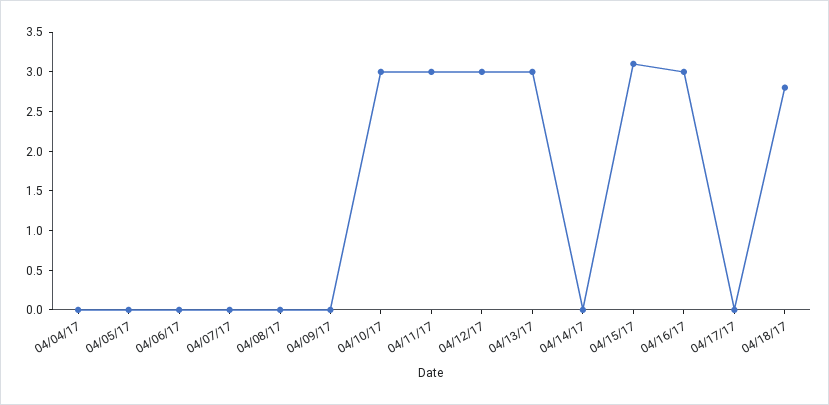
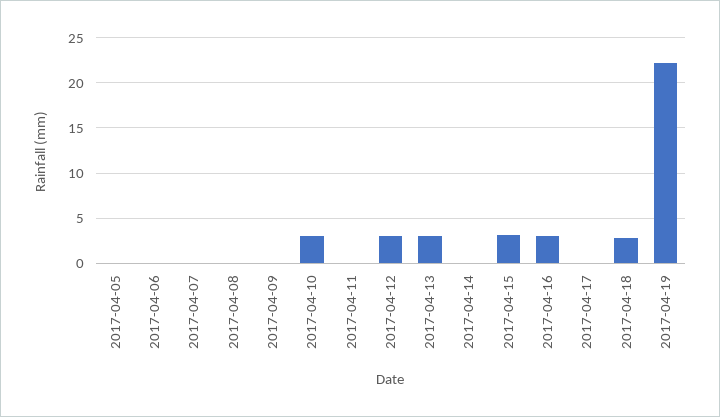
04/04/17: 0 -> none
04/11/17: 3 -> 0
2017-04-19: none -> 22

